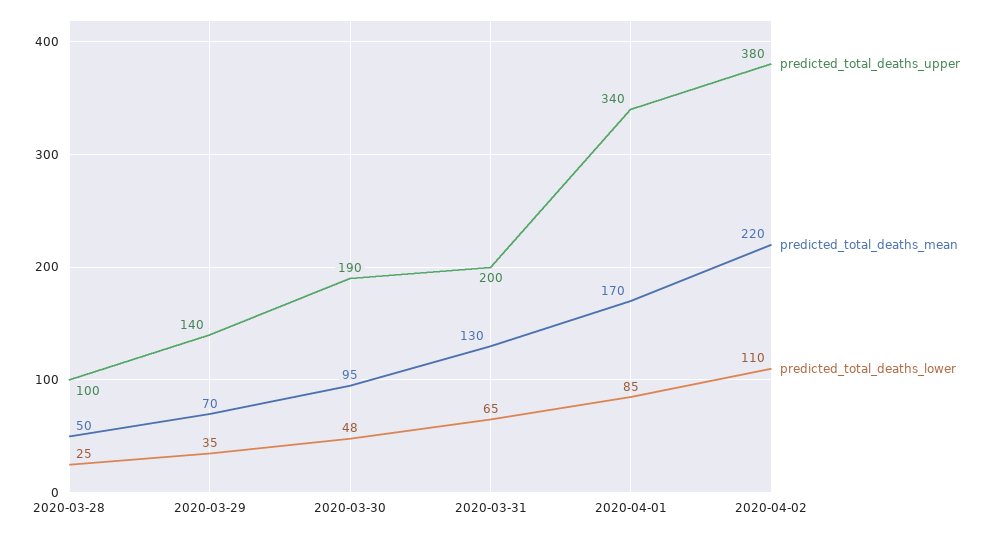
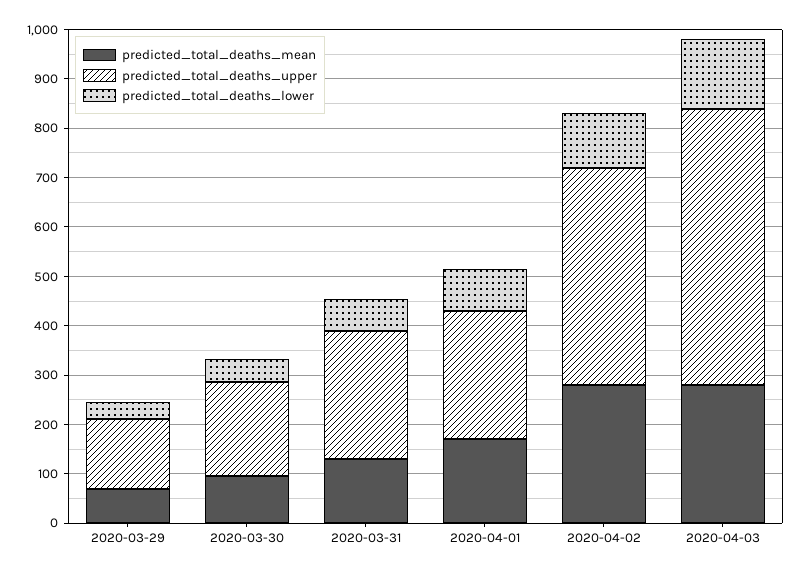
predicted_total_deaths_upper, 2020-03-28: 100 -> none
predicted_total_deaths_mean, 2020-03-28: 50 -> none
predicted_total_deaths_lower, 2020-03-28: 25 -> none
predicted_total_deaths_upper, 2020-03-31: 200 -> 260
predicted_total_deaths_upper, 2020-04-01: 340 -> 260
predicted_total_deaths_upper, 2020-04-02: 380 -> 440
predicted_total_deaths_mean, 2020-04-02: 220 -> 280
predicted_total_deaths_mean, 2020-04-03: none -> 280
predicted_total_deaths_upper, 2020-04-03: none -> 560
predicted_total_deaths_lower, 2020-04-03: none -> 140

